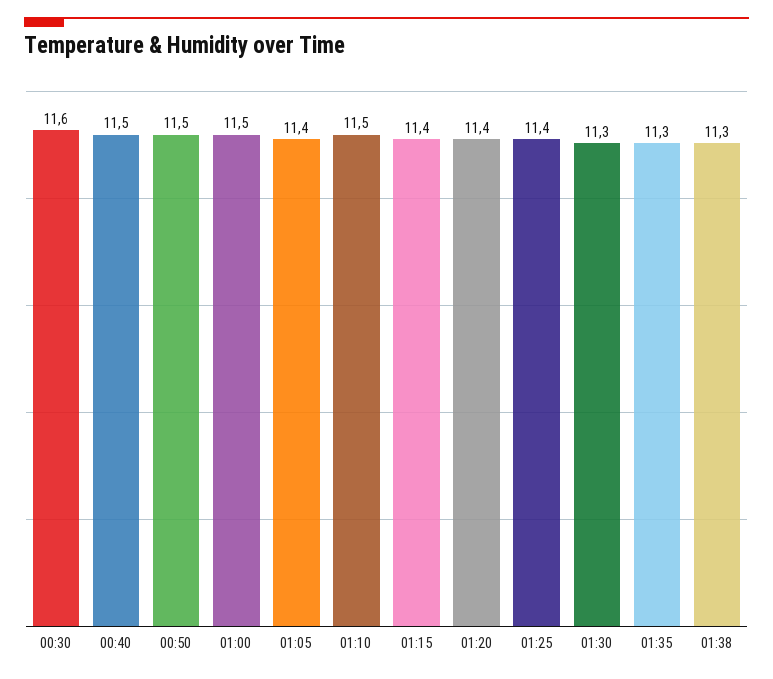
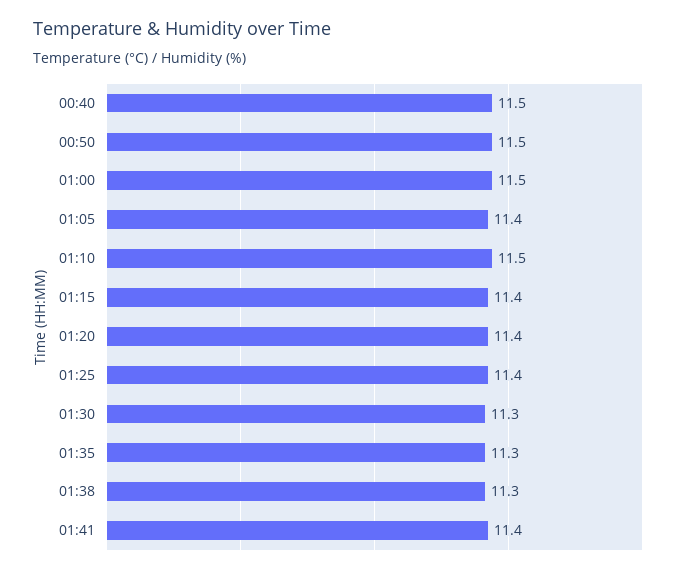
00:30: 11.6 -> none
01:41: none -> 11.4

